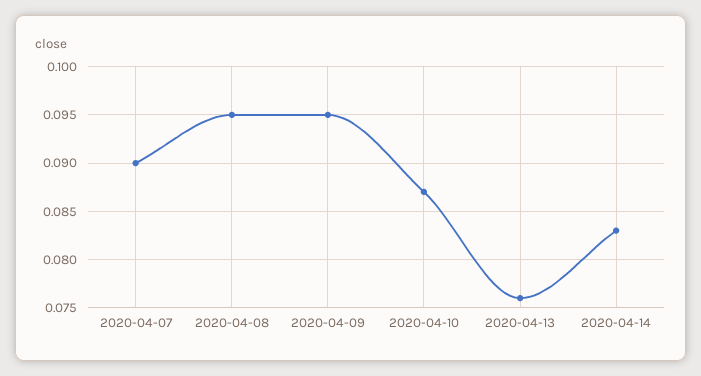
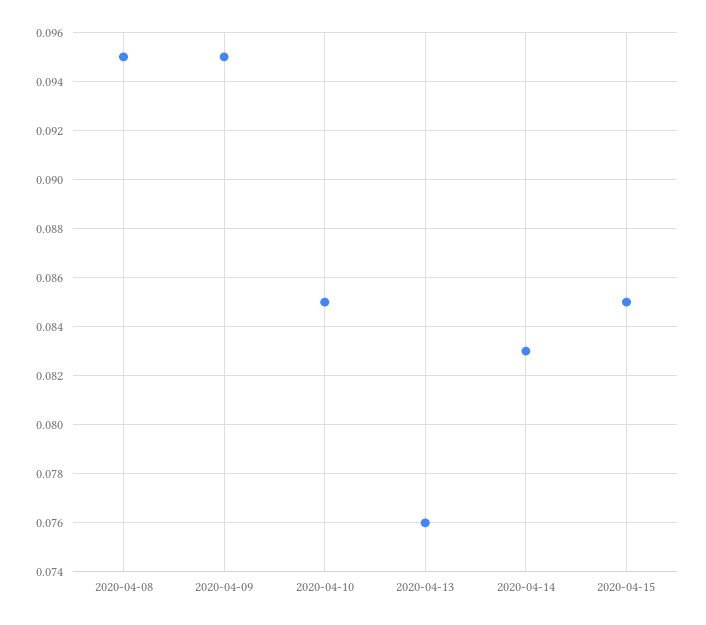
2020-04-07: 0.09 -> none
2020-04-10: 0.087 -> 0.085
2020-04-15: none -> 0.085

